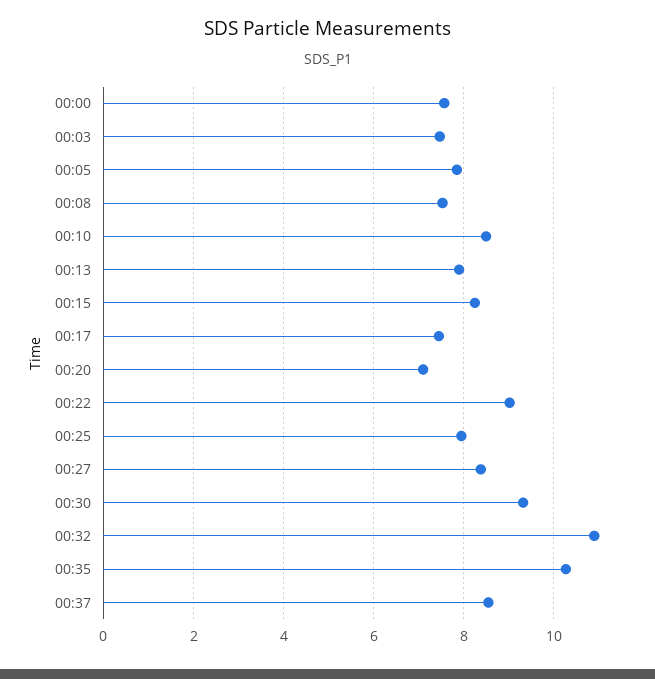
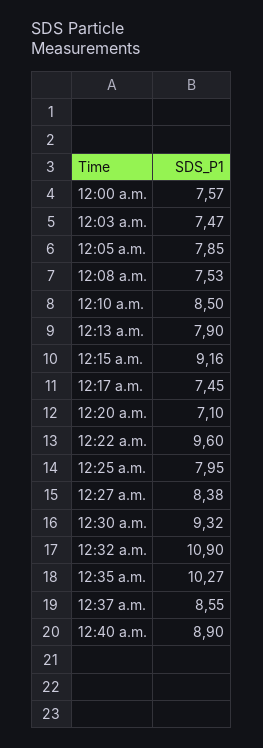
00:15: 8.2 -> 9.16
00:22: 9 -> 9.6
12:40 a.m.: none -> 8.9

